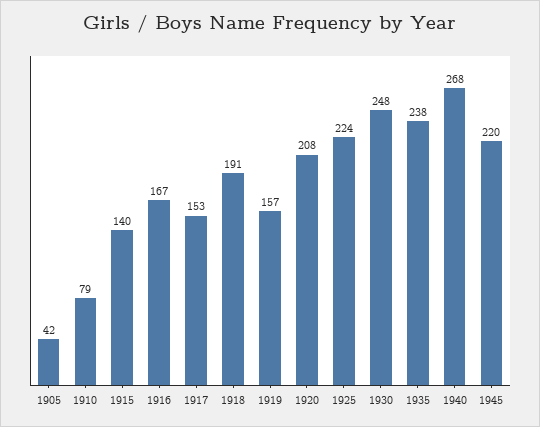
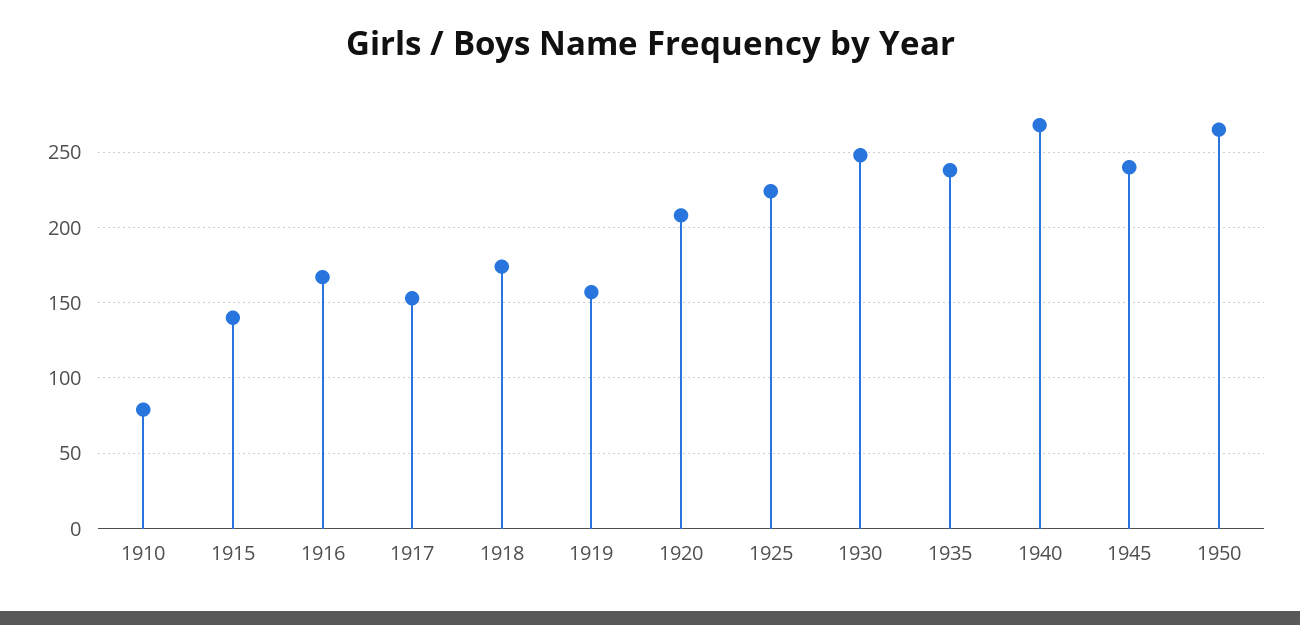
1905: 42 -> none
1918: 191 -> 175
1945: 220 -> 240
1950: none -> 265

